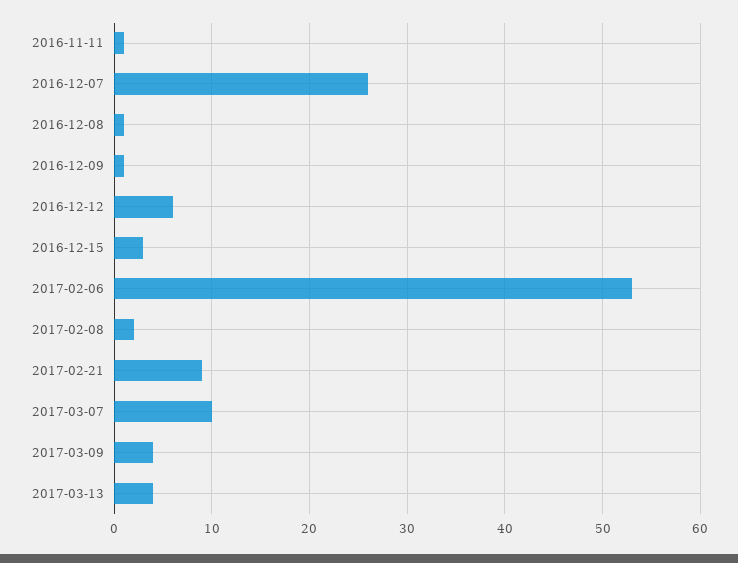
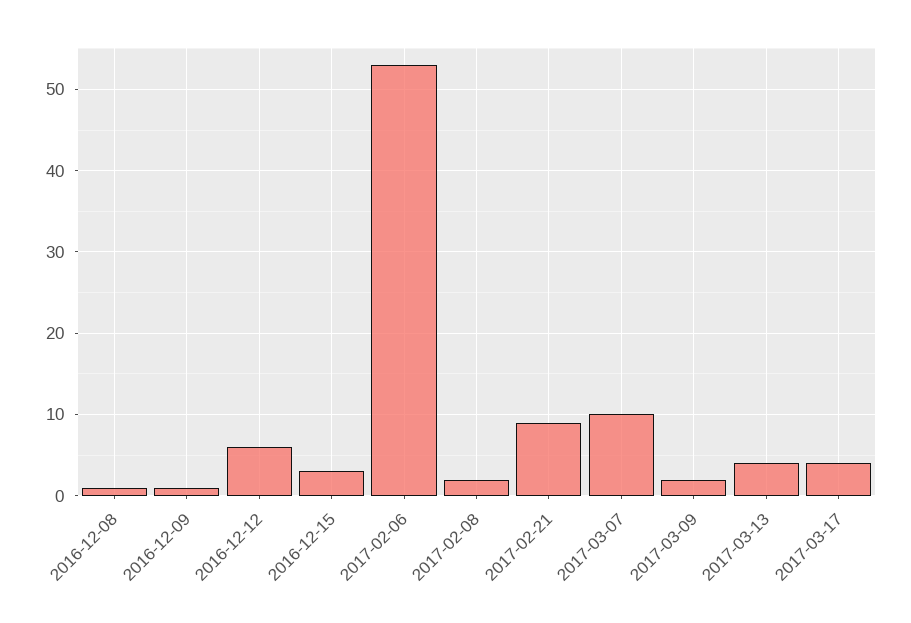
2016-11-11: 1 -> none
2016-12-07: 26 -> none
2017-03-09: 4 -> 2
2017-03-17: none -> 4

